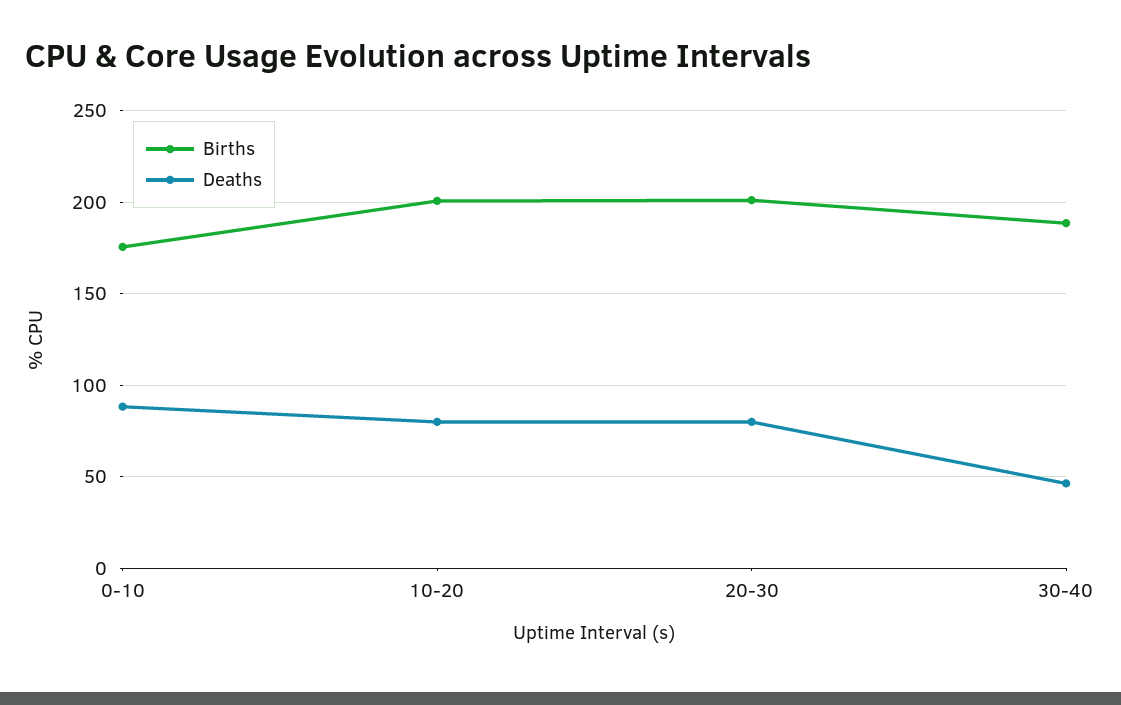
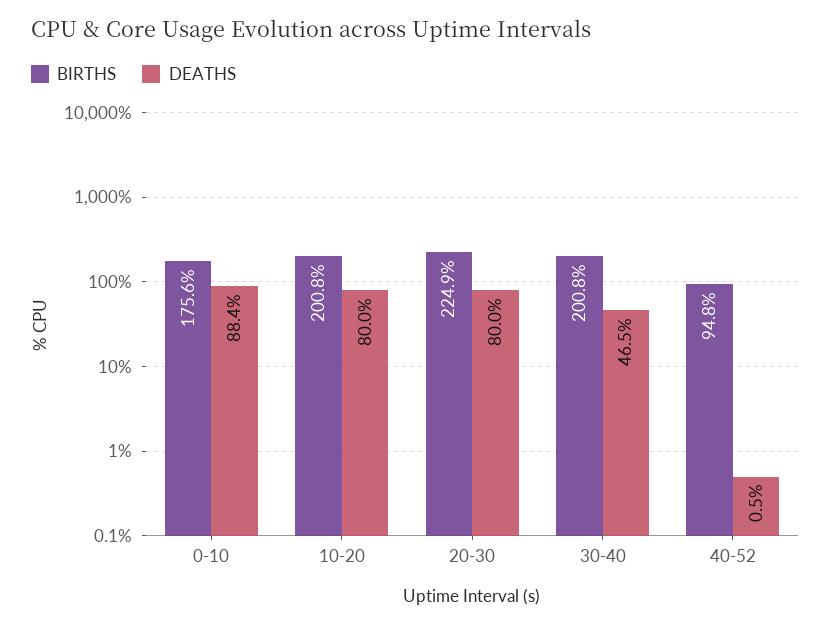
Births, 20-30: 200 -> 224.9
Births, 30-40: 190 -> 200.8
Births, 40-52: none -> 94.8
Deaths, 40-52: none -> 0.5

